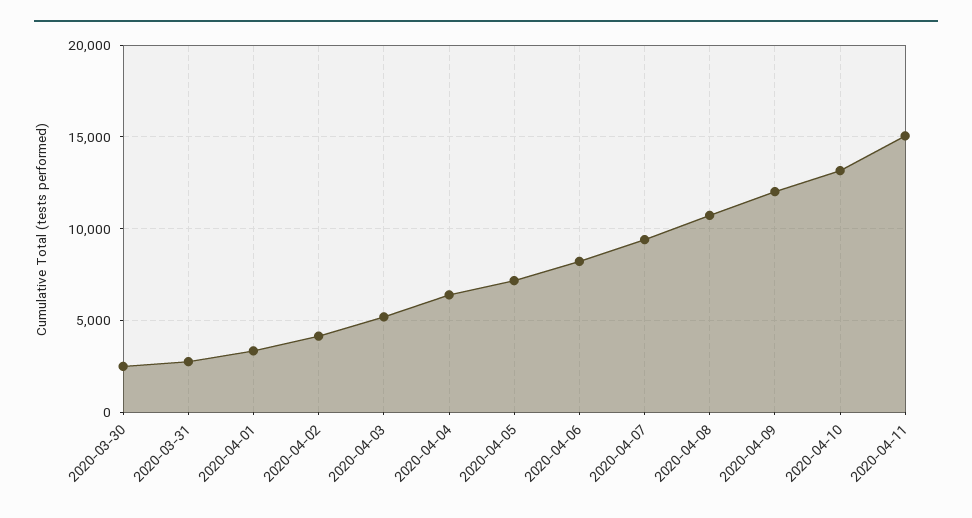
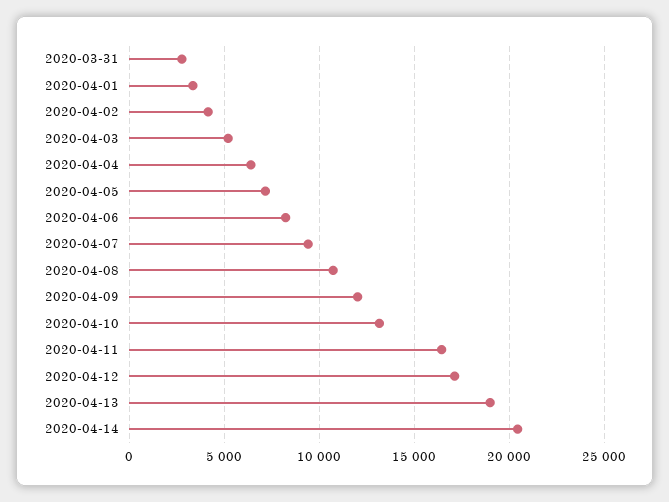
2020-03-30: 2500 -> none
2020-04-11: 15000 -> 16500
2020-04-12: none -> 17000
2020-04-13: none -> 19000
2020-04-14: none -> 20500

